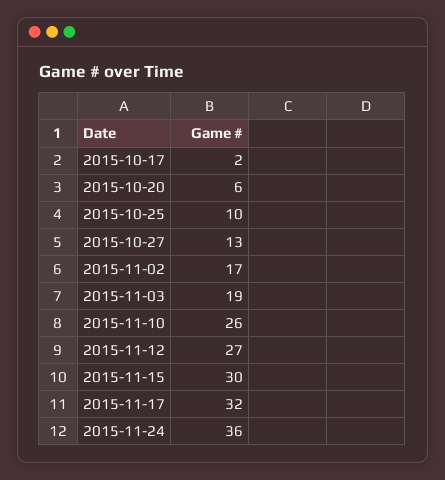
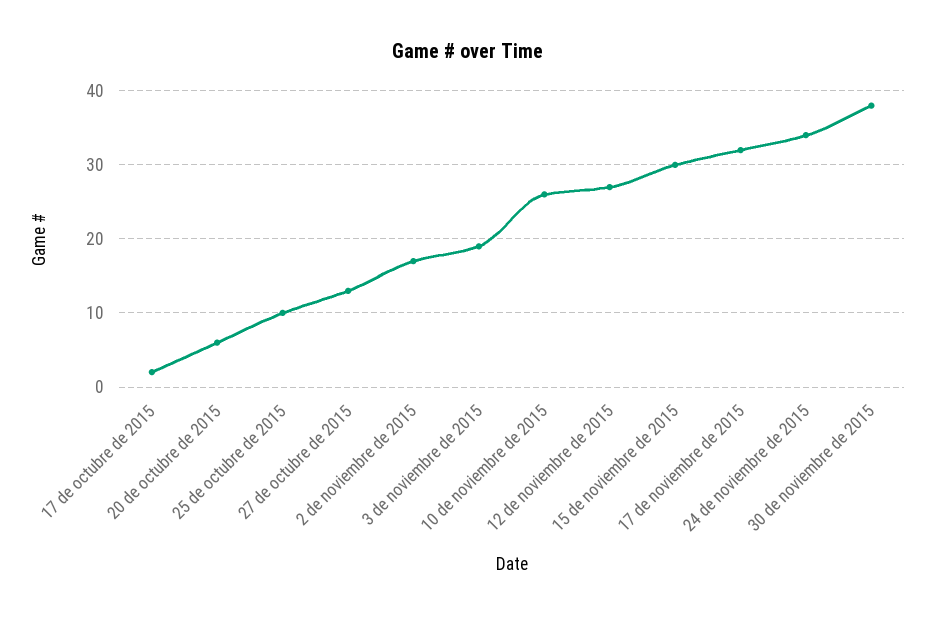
2015-11-24: 36 -> 34
30 de noviembre de 2015: none -> 38

